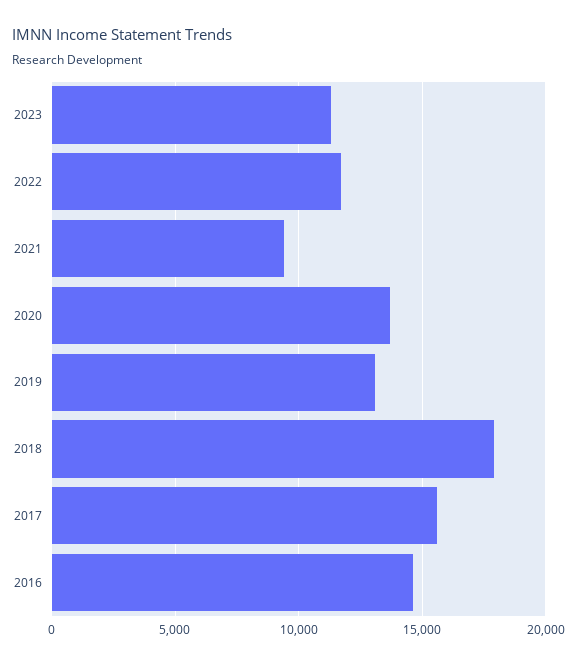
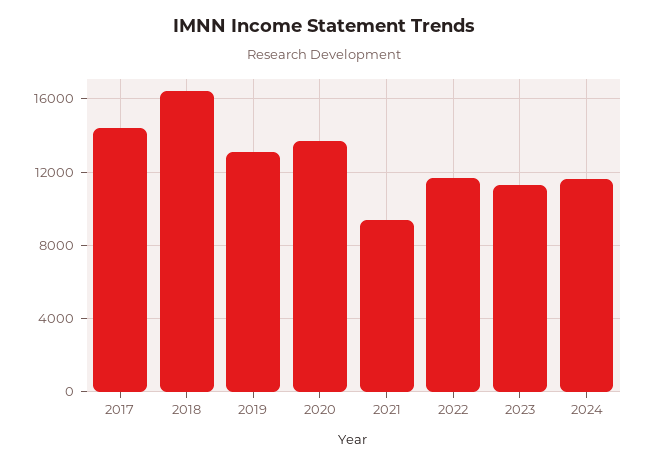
2018: 18000 -> 16500
2017: 15500 -> 14500
2016: 14500 -> none
2024: none -> 11500

